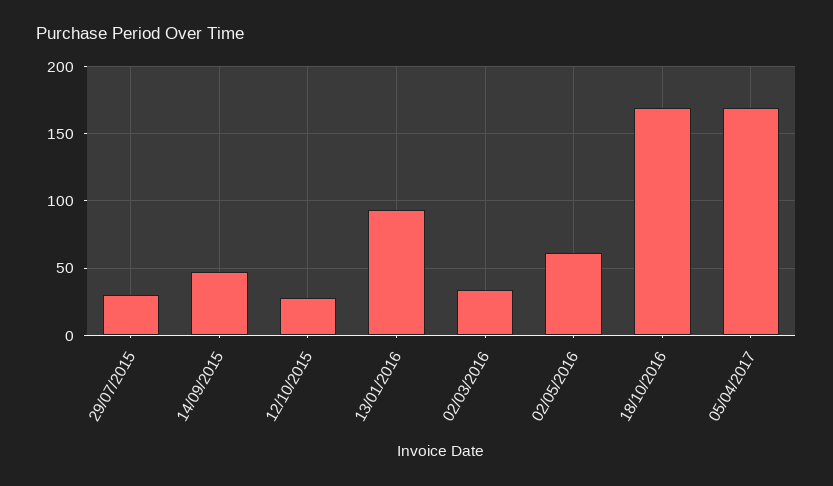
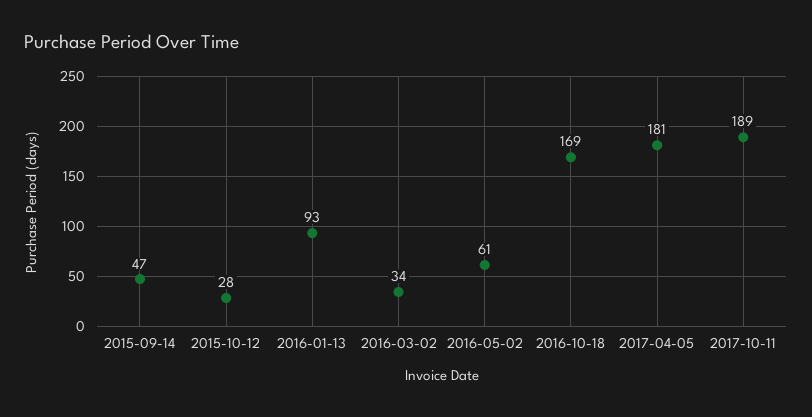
29/07/2015: 30 -> none
05/04/2017: 170 -> 181
2017-10-11: none -> 189

